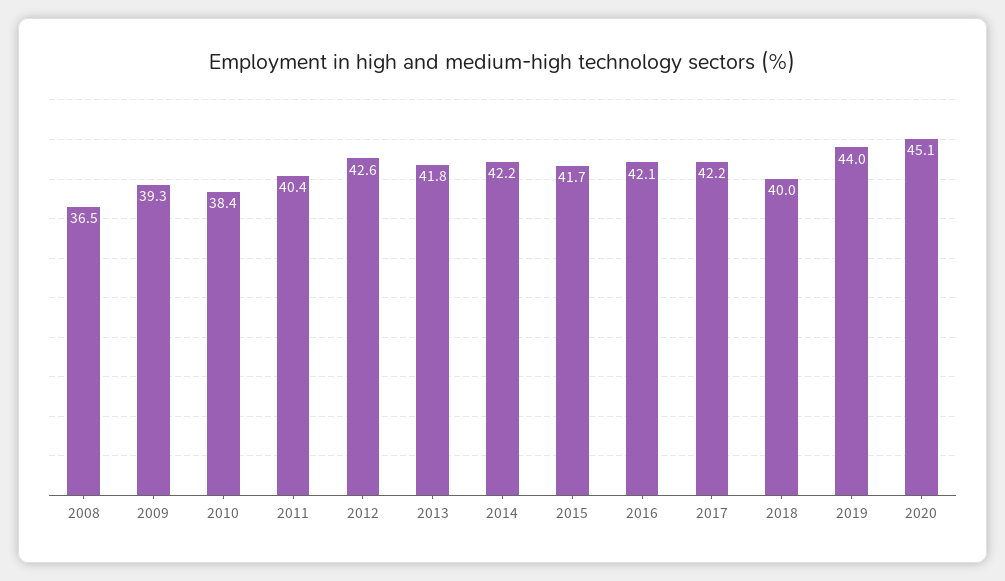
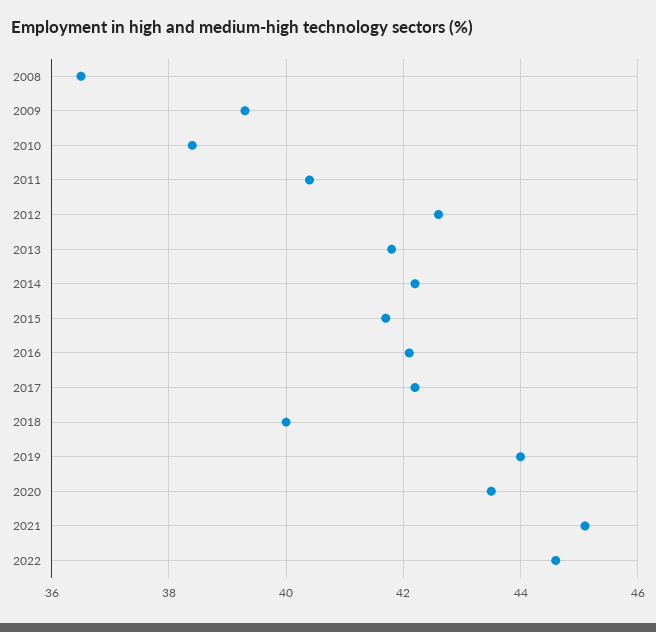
2020: 45.1 -> 43.5
2021: none -> 45
2022: none -> 44.5

